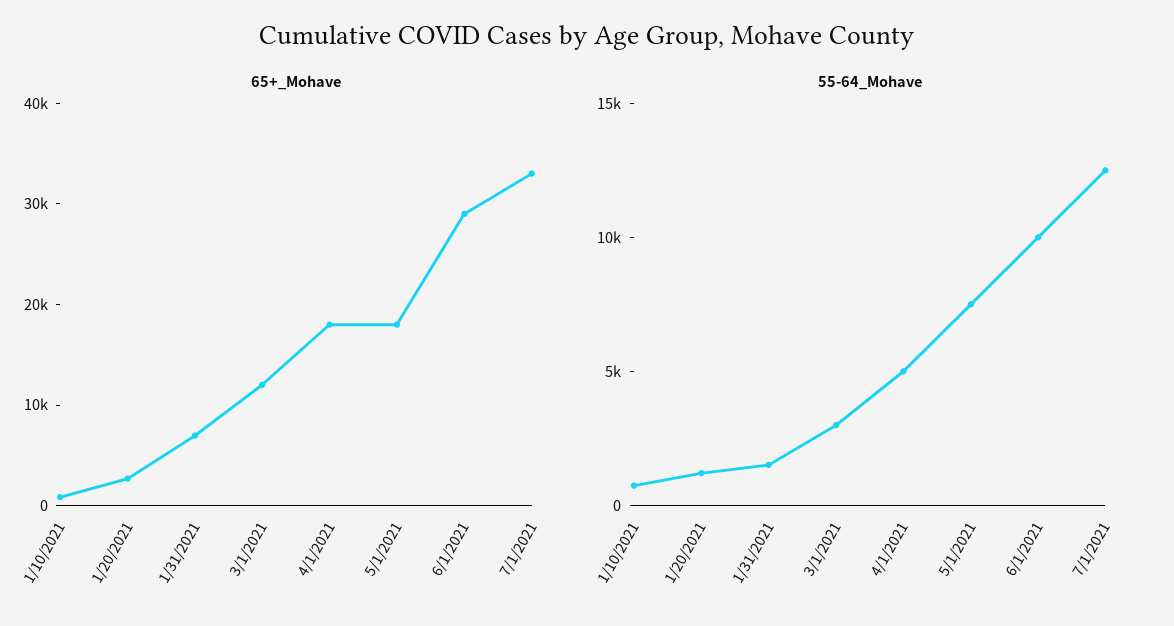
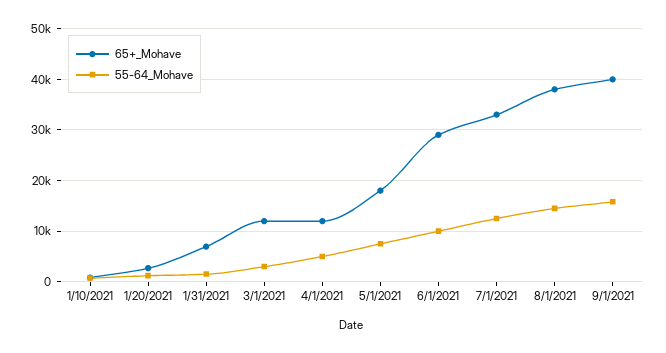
65+_Mohave, 4/1/2021: 18000 -> 12000
65+_Mohave, 8/1/2021: none -> 38000
55-64_Mohave, 8/1/2021: none -> 14000
65+_Mohave, 9/1/2021: none -> 40000
55-64_Mohave, 9/1/2021: none -> 16000

